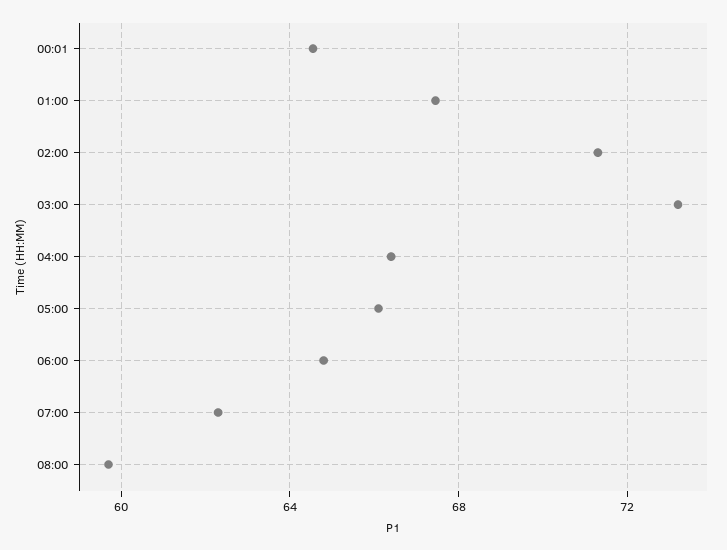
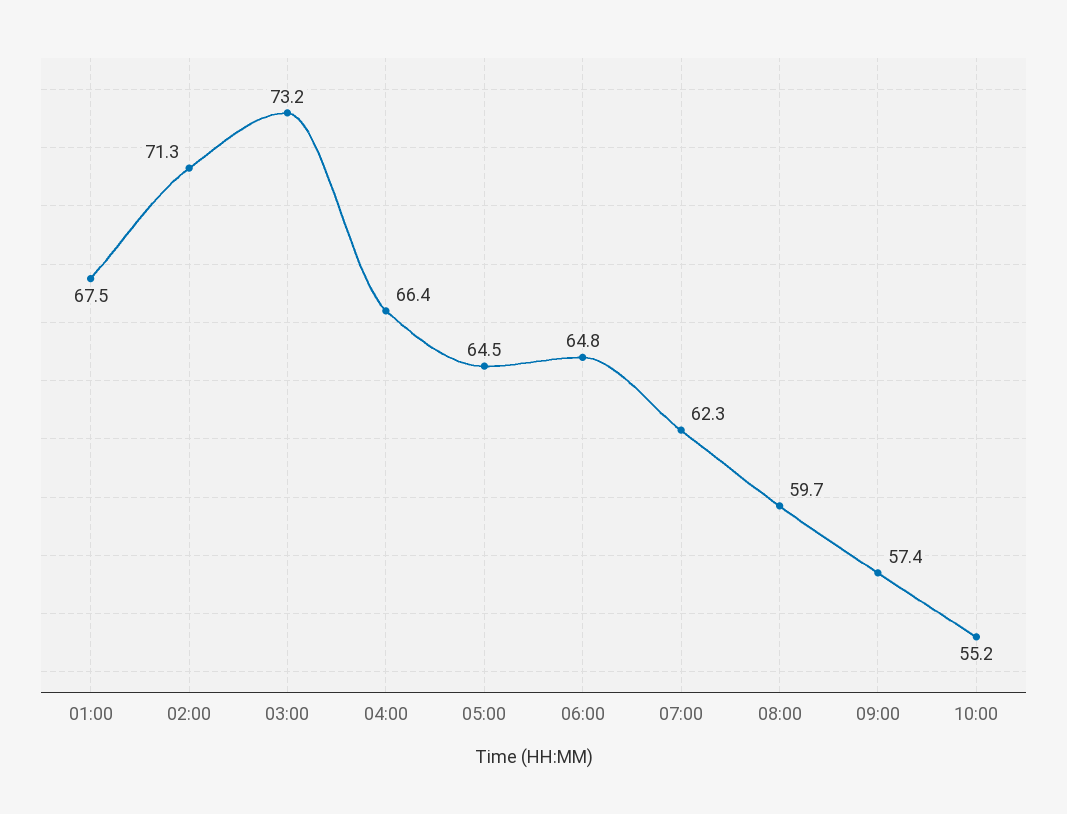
00:01: 64.5 -> none
05:00: 66 -> 64.5
09:00: none -> 57.4
10:00: none -> 55.2

